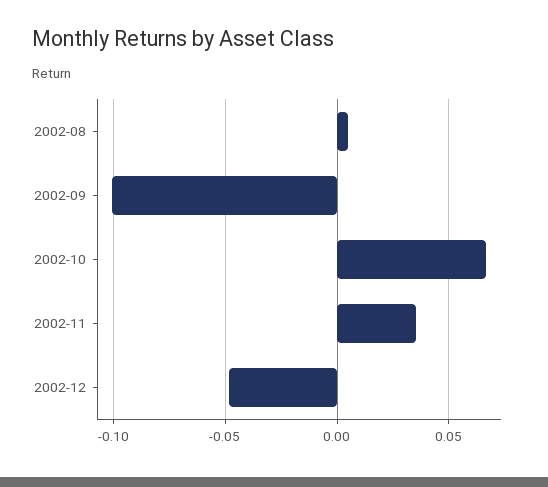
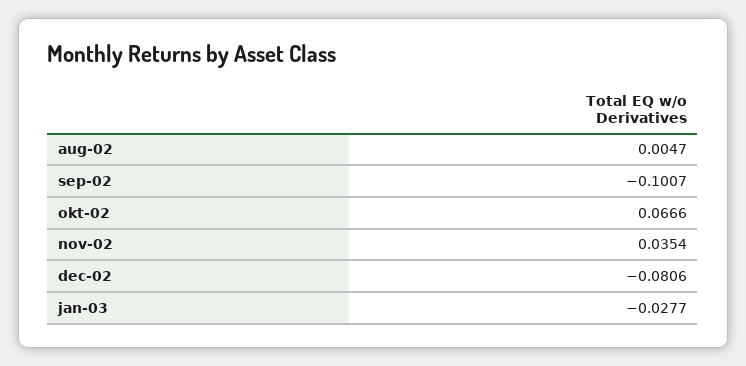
2002-12: -0.05 -> -0.0806
jan-03: none -> -0.0277

